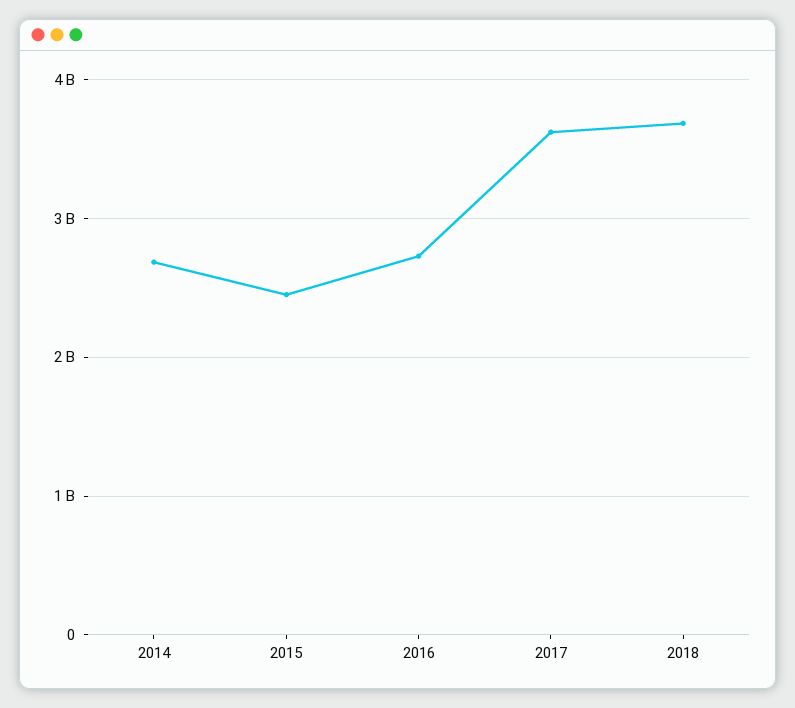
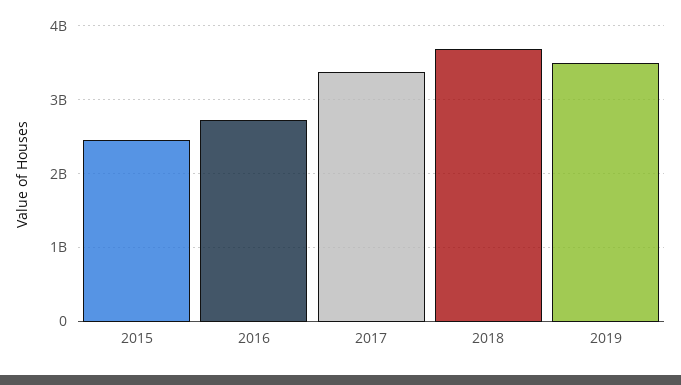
2014: 2700000000 -> none
2017: 3600000000 -> 3400000000
2019: none -> 3500000000

